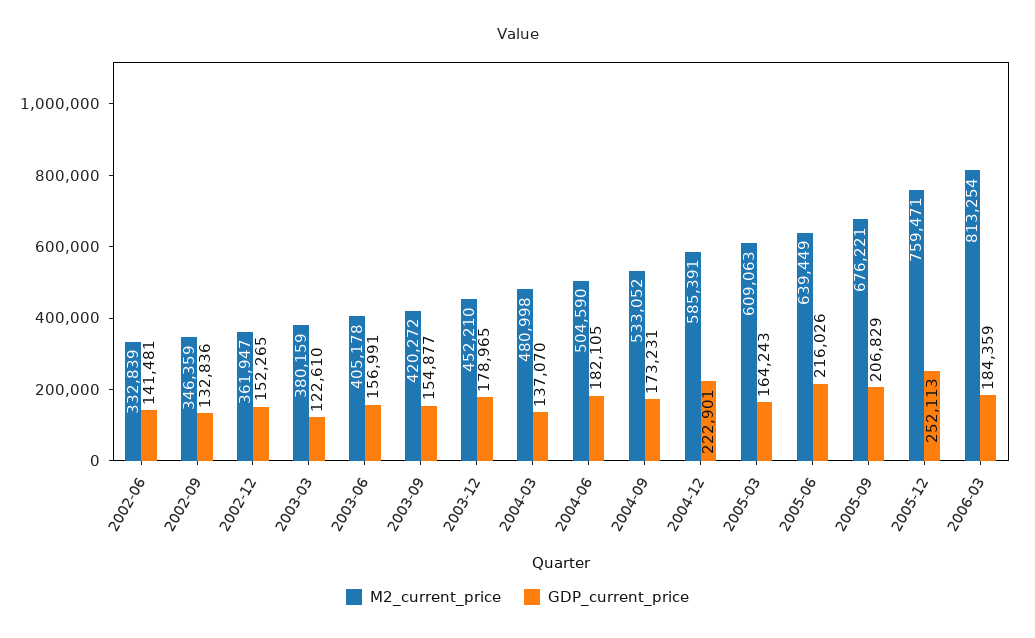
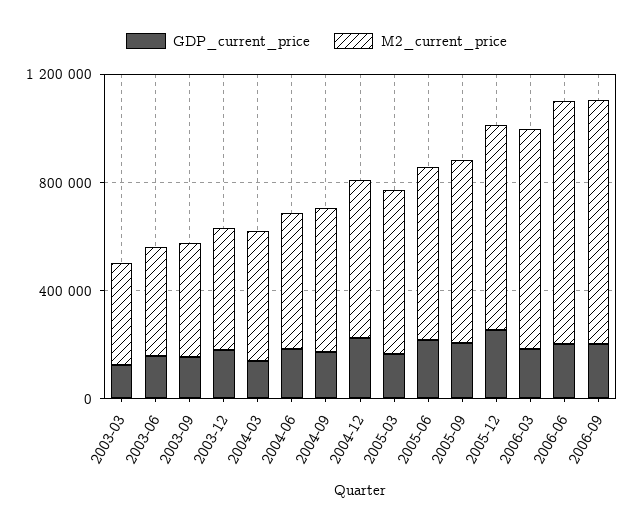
M2_current_price, 2002-06: 332839 -> none
GDP_current_price, 2002-06: 141481 -> none
M2_current_price, 2002-09: 346359 -> none
GDP_current_price, 2002-09: 132836 -> none
M2_current_price, 2002-12: 361947 -> none
GDP_current_price, 2002-12: 152265 -> none
GDP_current_price, 2006-06: none -> 200000
M2_current_price, 2006-06: none -> 900000
GDP_current_price, 2006-09: none -> 200000
M2_current_price, 2006-09: none -> 900000

